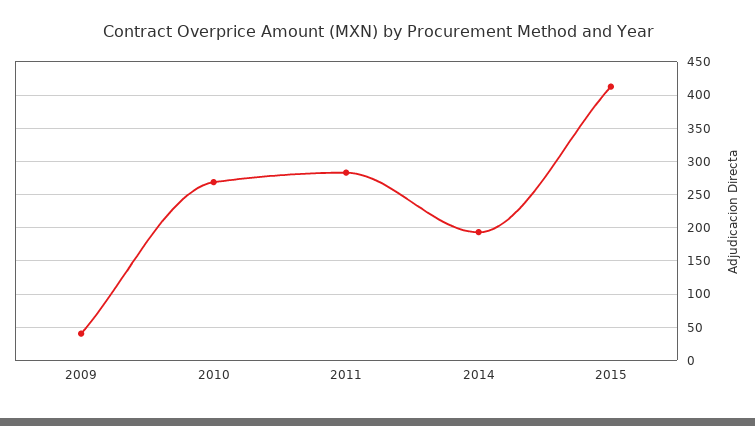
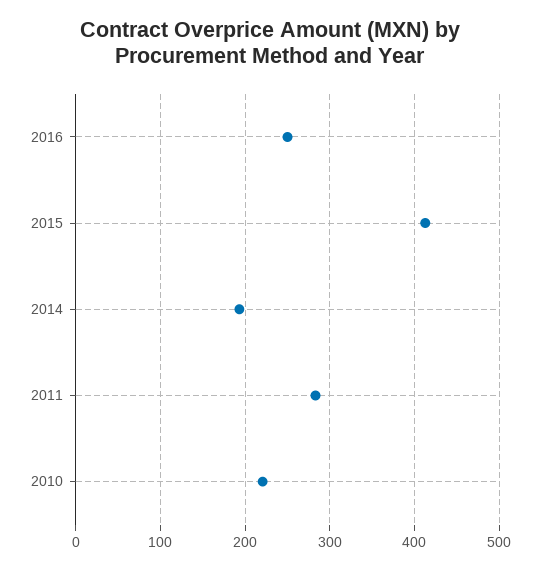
2009: 40 -> none
2010: 270 -> 220
2016: none -> 250

